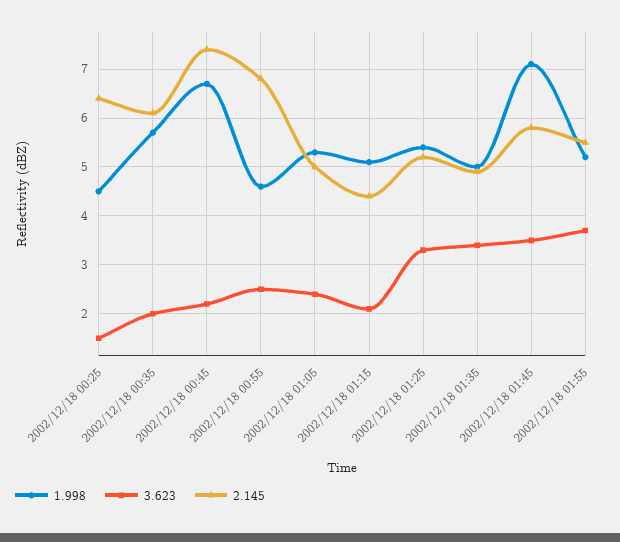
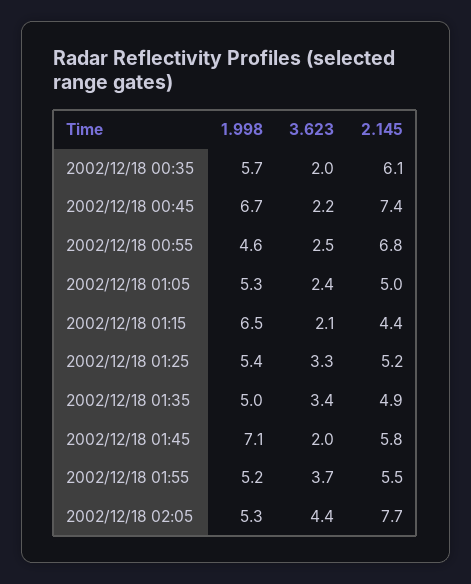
1.998, 2002/12/18 00:25: 4.5 -> none
3.623, 2002/12/18 00:25: 1.5 -> none
2.145, 2002/12/18 00:25: 6.5 -> none
1.998, 2002/12/18 01:15: 5 -> 6.5
3.623, 2002/12/18 01:45: 3.5 -> 2
1.998, 2002/12/18 02:05: none -> 5.3
3.623, 2002/12/18 02:05: none -> 4.4
2.145, 2002/12/18 02:05: none -> 7.7

